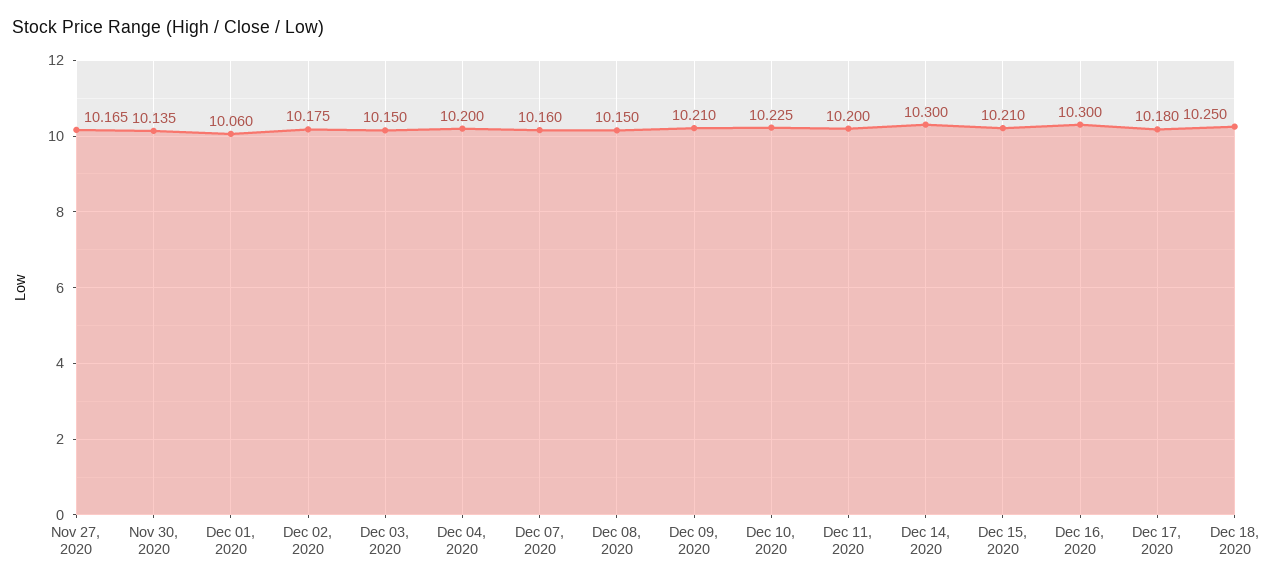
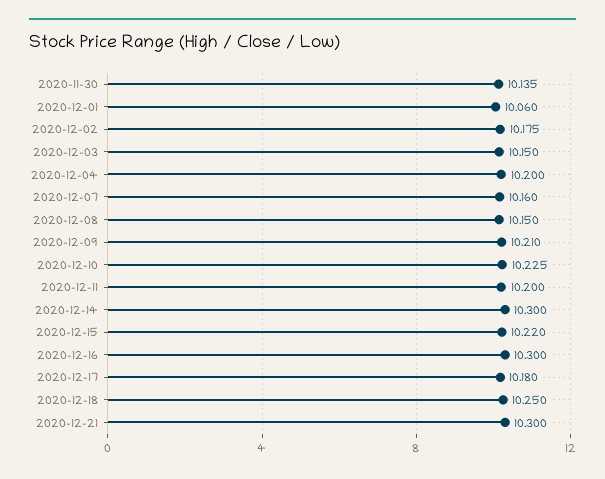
Nov 27, 2020: 10.165 -> none
Dec 15, 2020: 10.21 -> 10.22
2020-12-21: none -> 10.3

